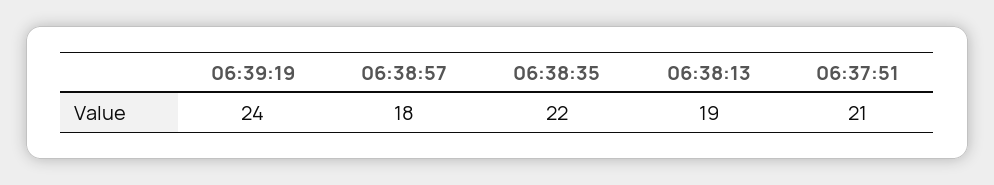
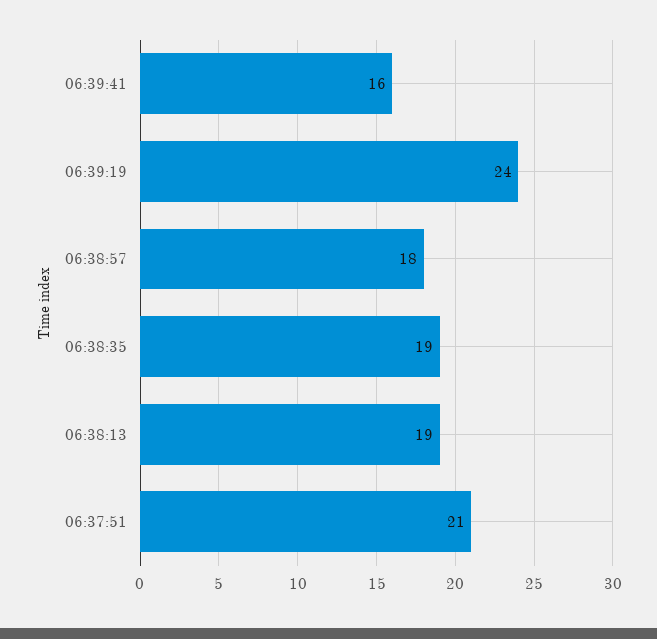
06:38:35: 22 -> 19
06:39:41: none -> 16

